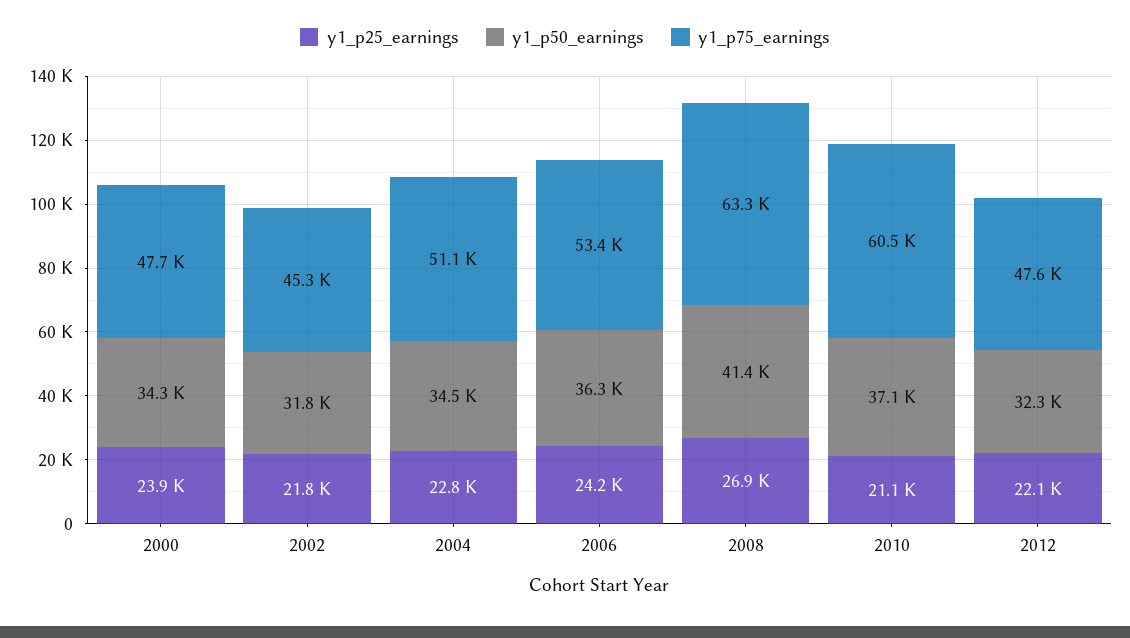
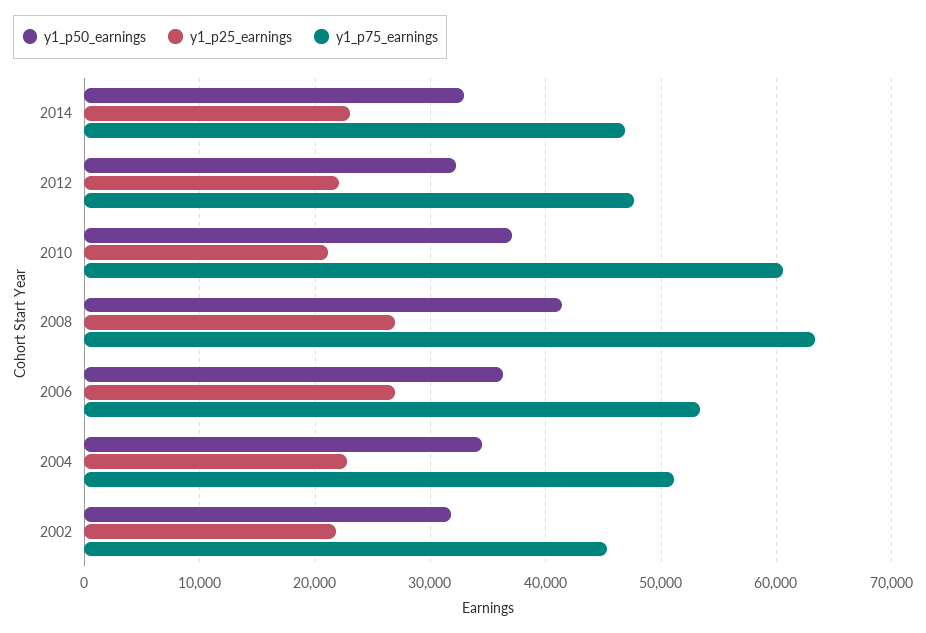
y1_p25_earnings, 2000: 23900 -> none
y1_p50_earnings, 2000: 34300 -> none
y1_p75_earnings, 2000: 47700 -> none
y1_p25_earnings, 2006: 24200 -> 27000
y1_p50_earnings, 2014: none -> 33000
y1_p25_earnings, 2014: none -> 23000
y1_p75_earnings, 2014: none -> 47000

